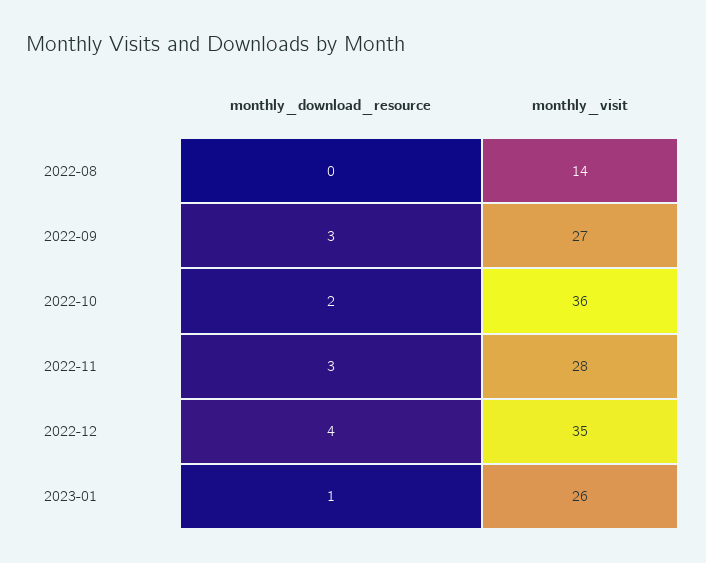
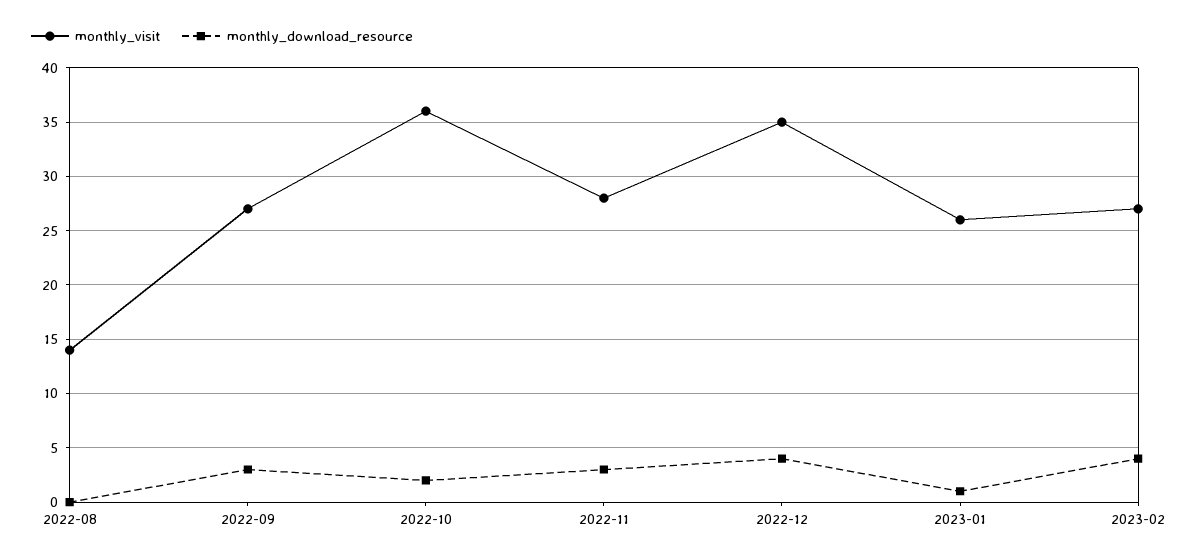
monthly_visit, 2023-02: none -> 27
monthly_download_resource, 2023-02: none -> 4

